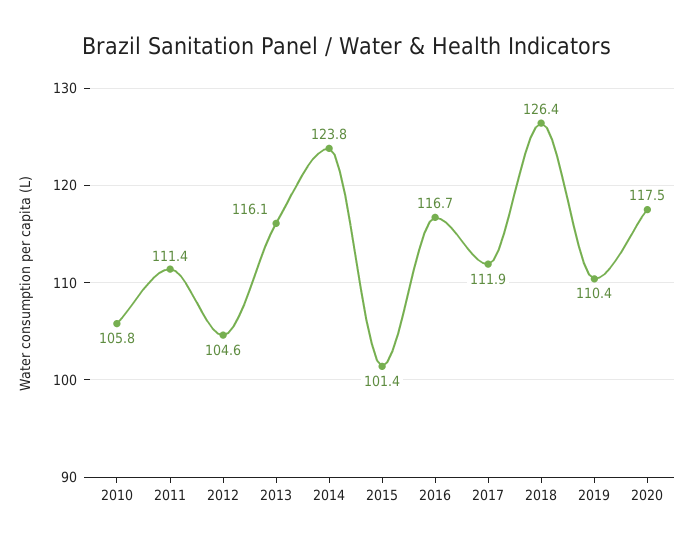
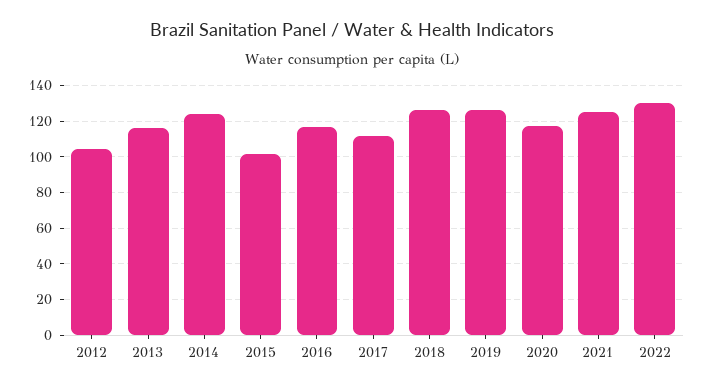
2010: 105.8 -> none
2011: 111.4 -> none
2019: 110.4 -> 125
2021: none -> 125
2022: none -> 130

